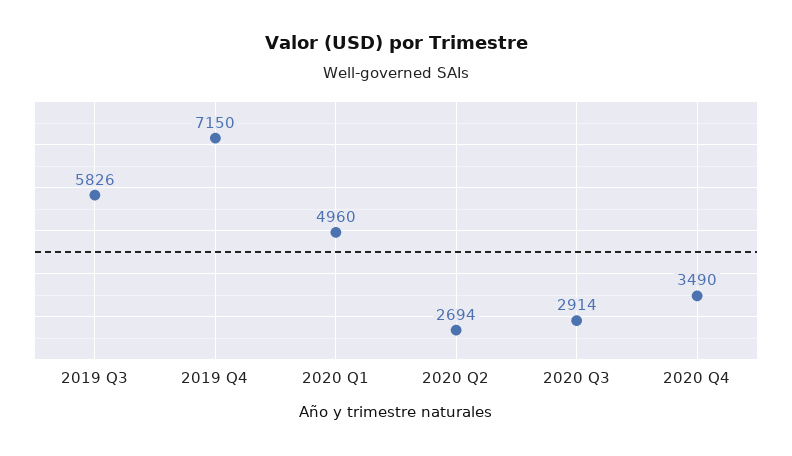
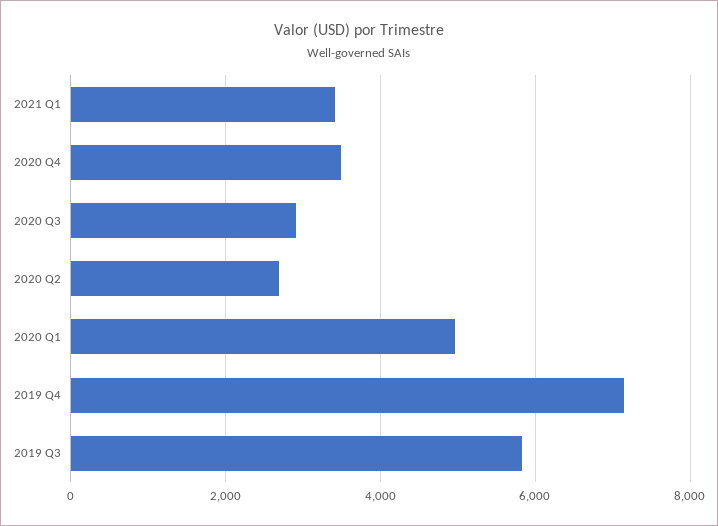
2021 Q1: none -> 3400

